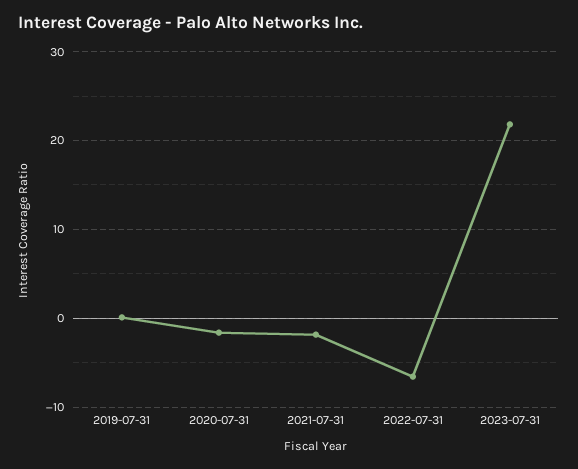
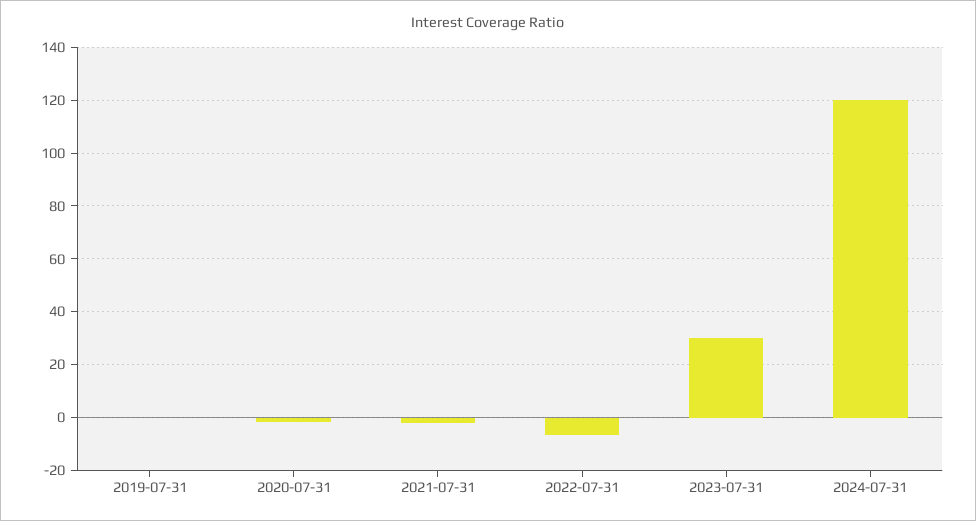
2023-07-31: 22 -> 30
2024-07-31: none -> 120

